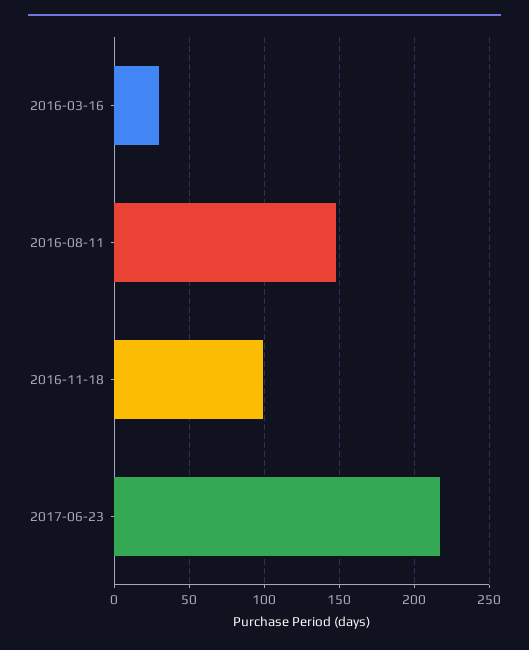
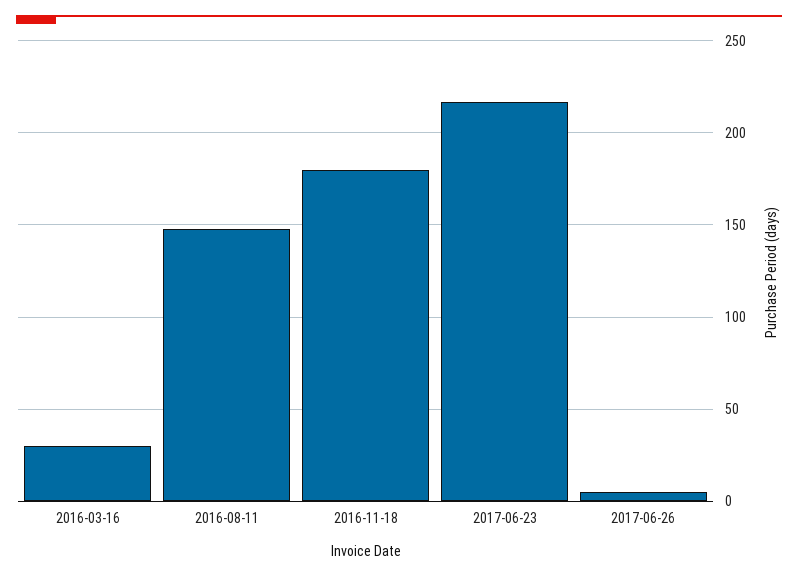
2016-11-18: 100 -> 180
2017-06-26: none -> 5

